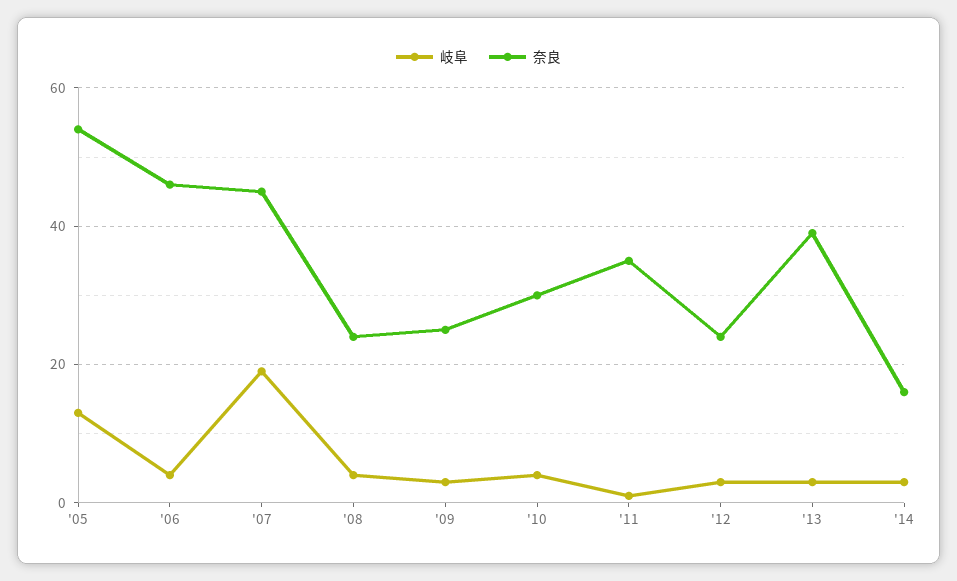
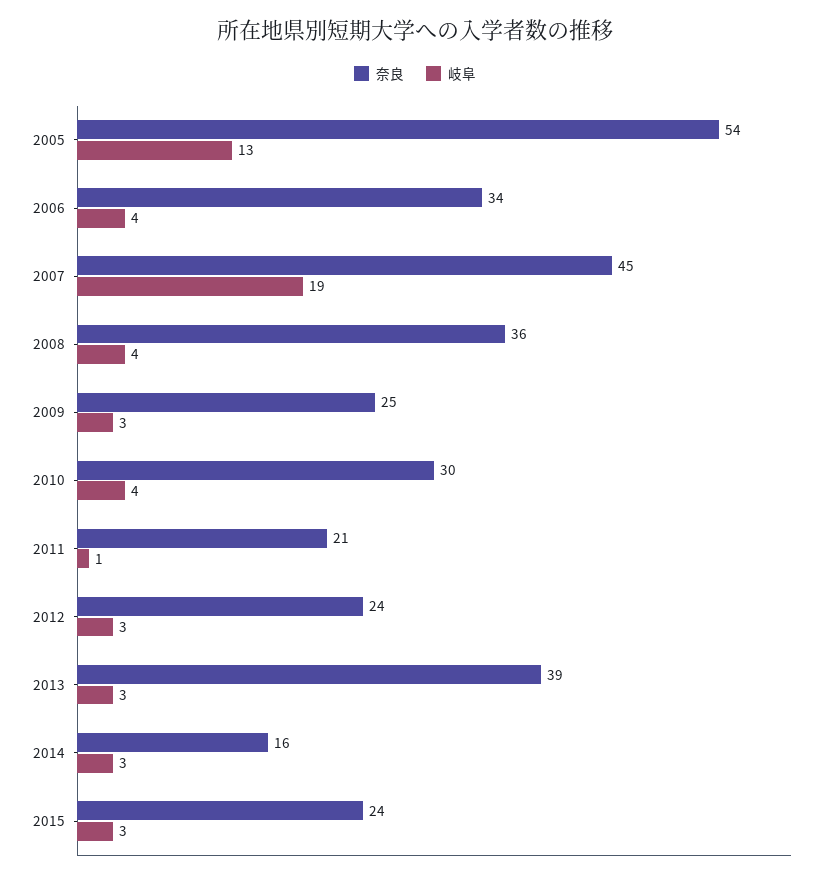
奈良, '06: 45 -> 34
奈良, '08: 25 -> 36
奈良, '11: 35 -> 21
奈良, 2015: none -> 24
岐阜, 2015: none -> 3

